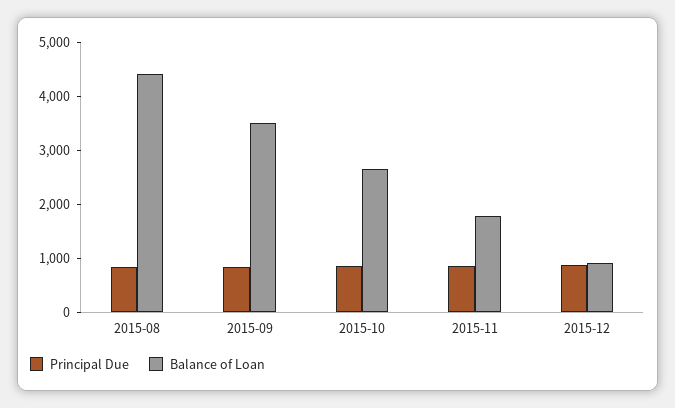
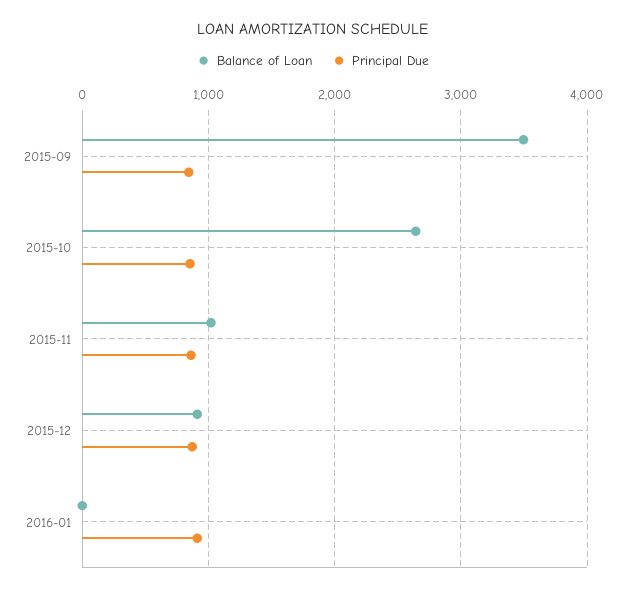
Principal Due, 2015-08: 800 -> none
Balance of Loan, 2015-08: 4400 -> none
Balance of Loan, 2015-11: 1800 -> 1000
Balance of Loan, 2016-01: none -> 0
Principal Due, 2016-01: none -> 900

